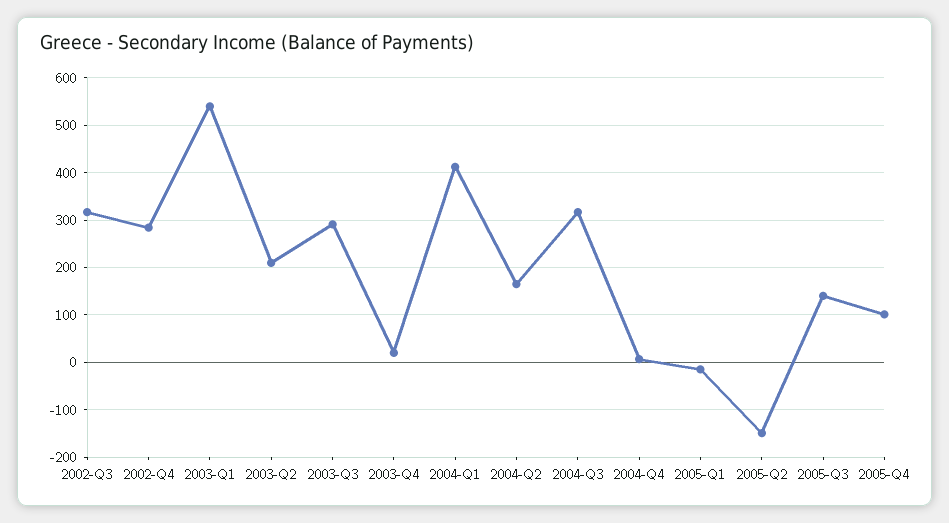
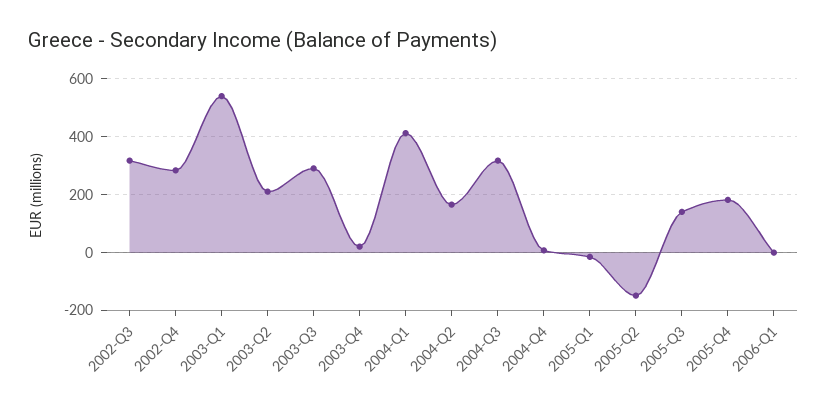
2005-Q4: 100 -> 175
2006-Q1: none -> 0

